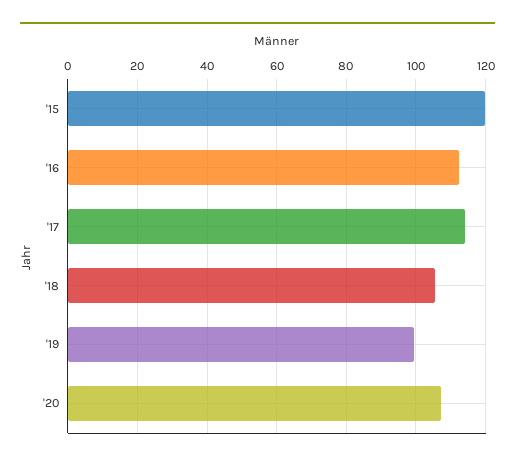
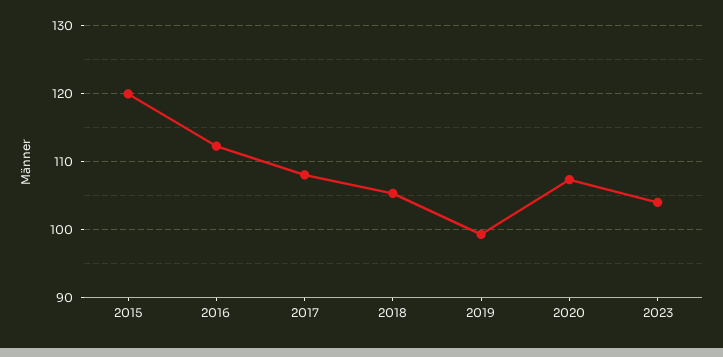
'17: 114 -> 108
2023: none -> 104

